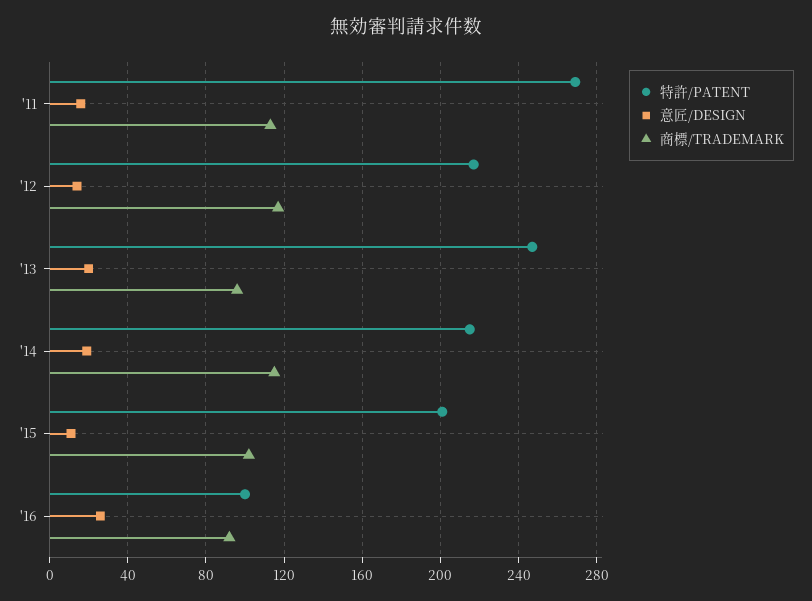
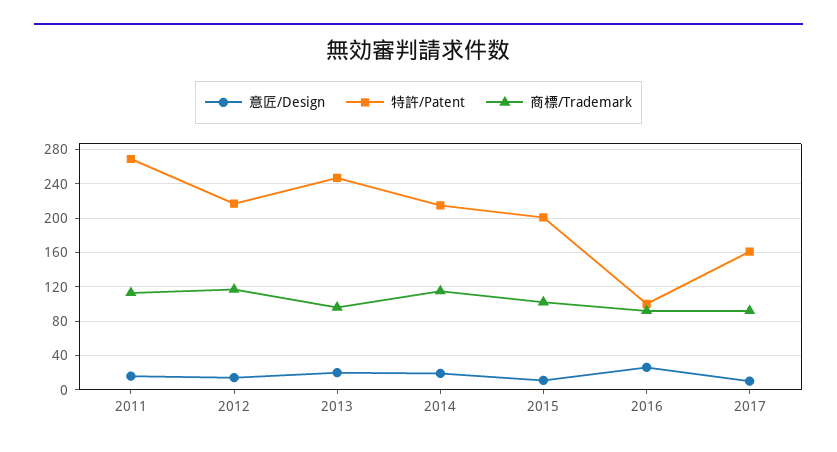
意匠/DESIGN, 2017: none -> 10
特許/PATENT, 2017: none -> 160
商標/TRADEMARK, 2017: none -> 90

